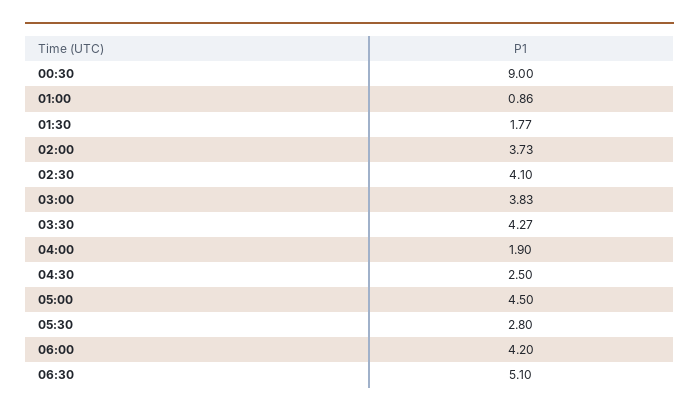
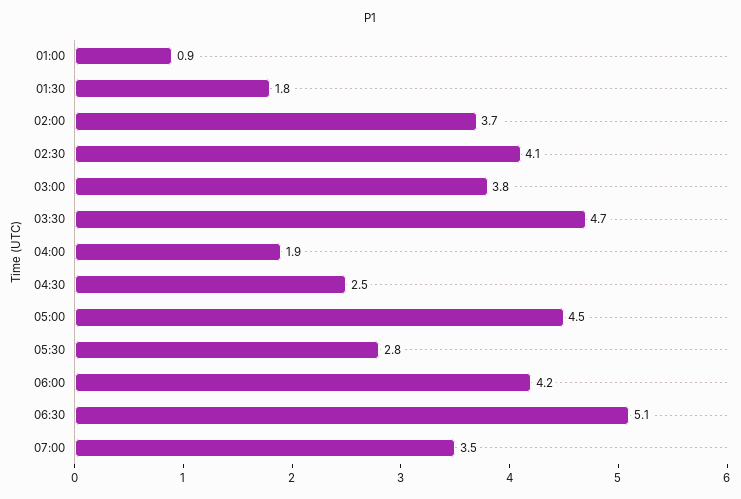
00:30: 9 -> none
03:30: 4.27 -> 4.7
07:00: none -> 3.5

